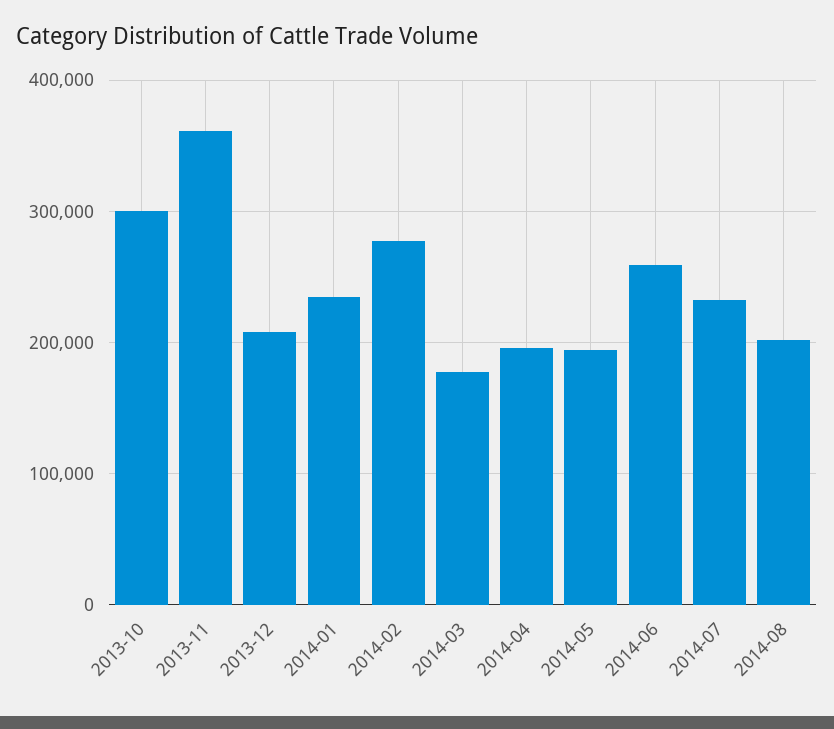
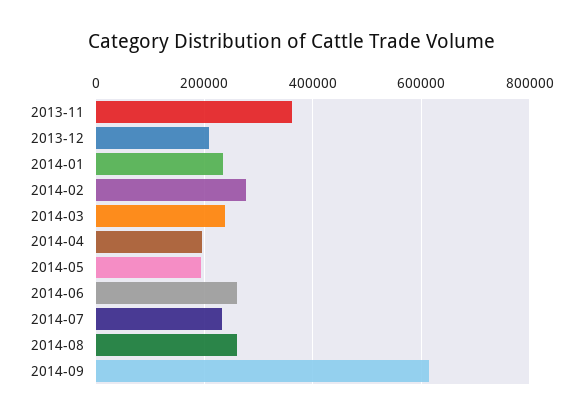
2013-10: 300000 -> none
2014-03: 180000 -> 240000
2014-08: 200000 -> 260000
2014-09: none -> 620000

